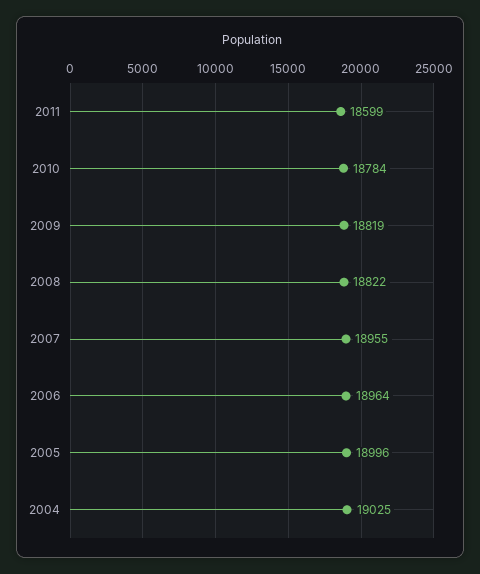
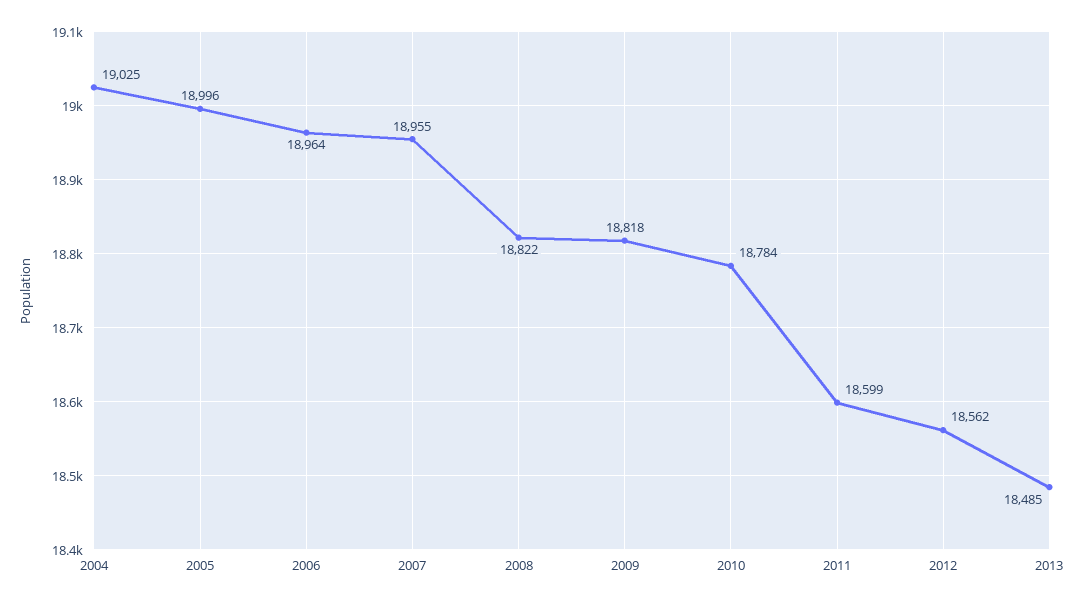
2009: 18819 -> 18818
2012: none -> 18562
2013: none -> 18485

